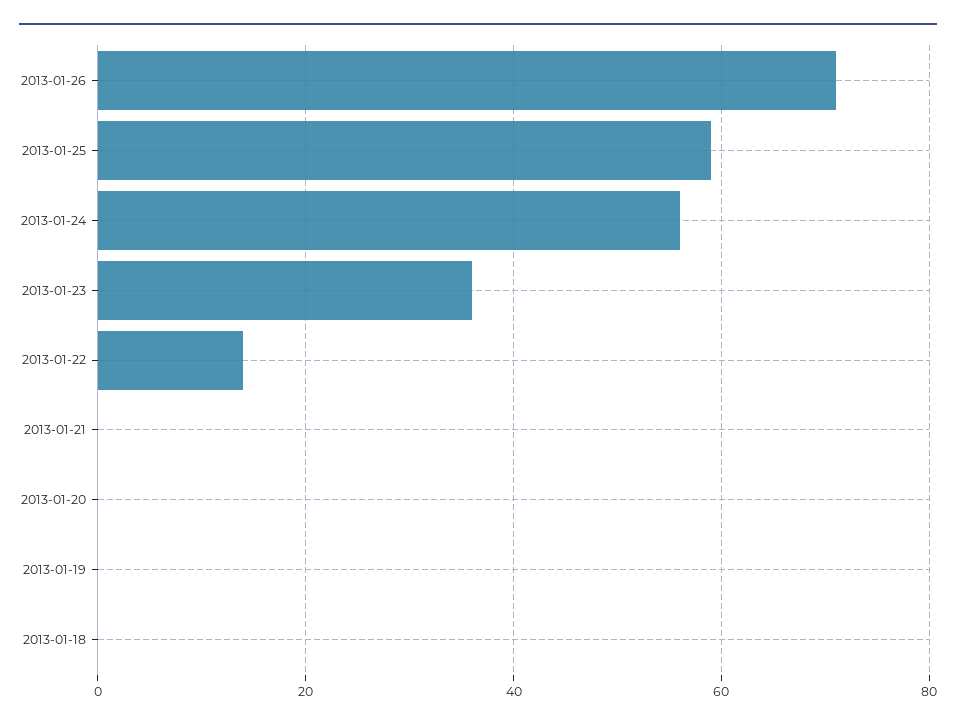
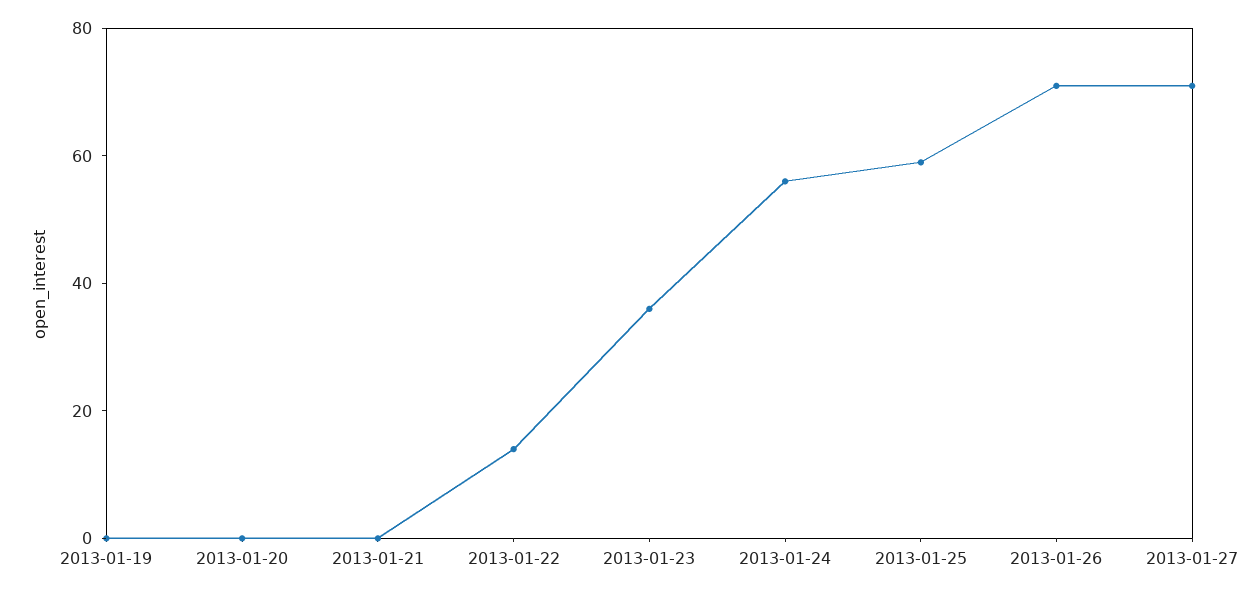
2013-01-18: 0 -> none
2013-01-27: none -> 70

